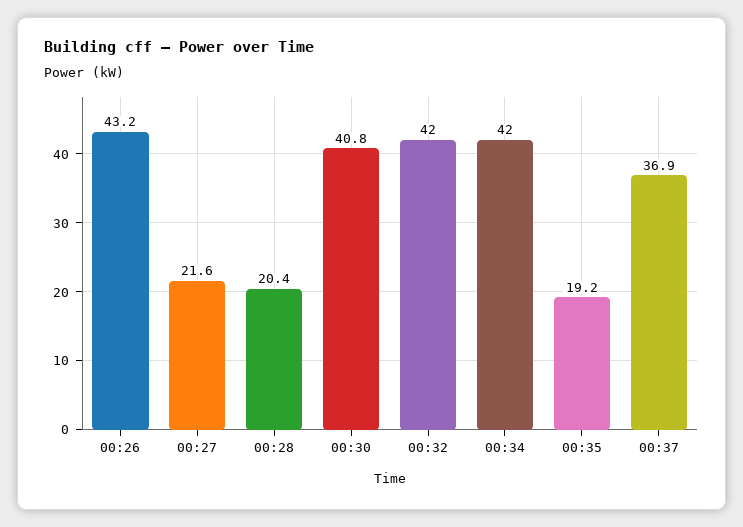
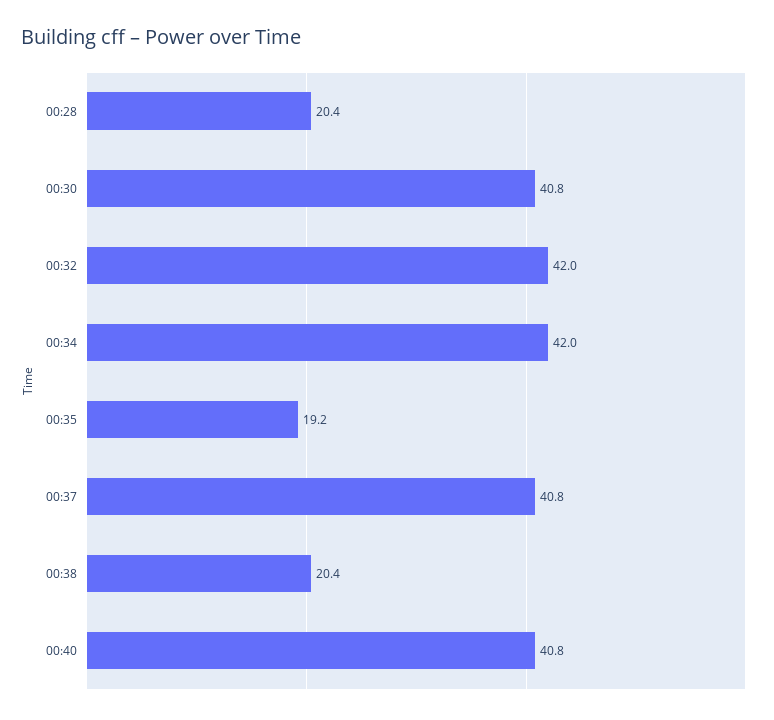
00:26: 43.2 -> none
00:27: 21.6 -> none
00:37: 36.9 -> 40.8
00:38: none -> 20.4
00:40: none -> 40.8

